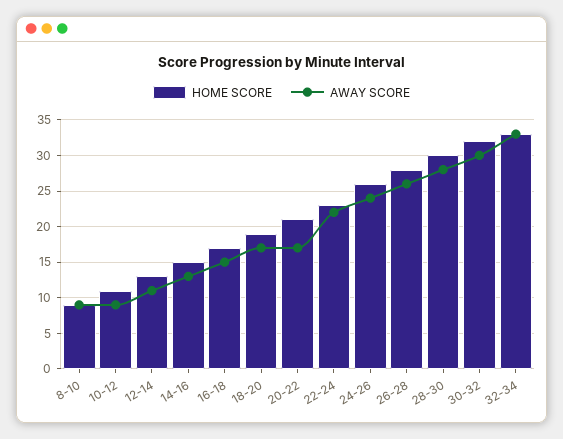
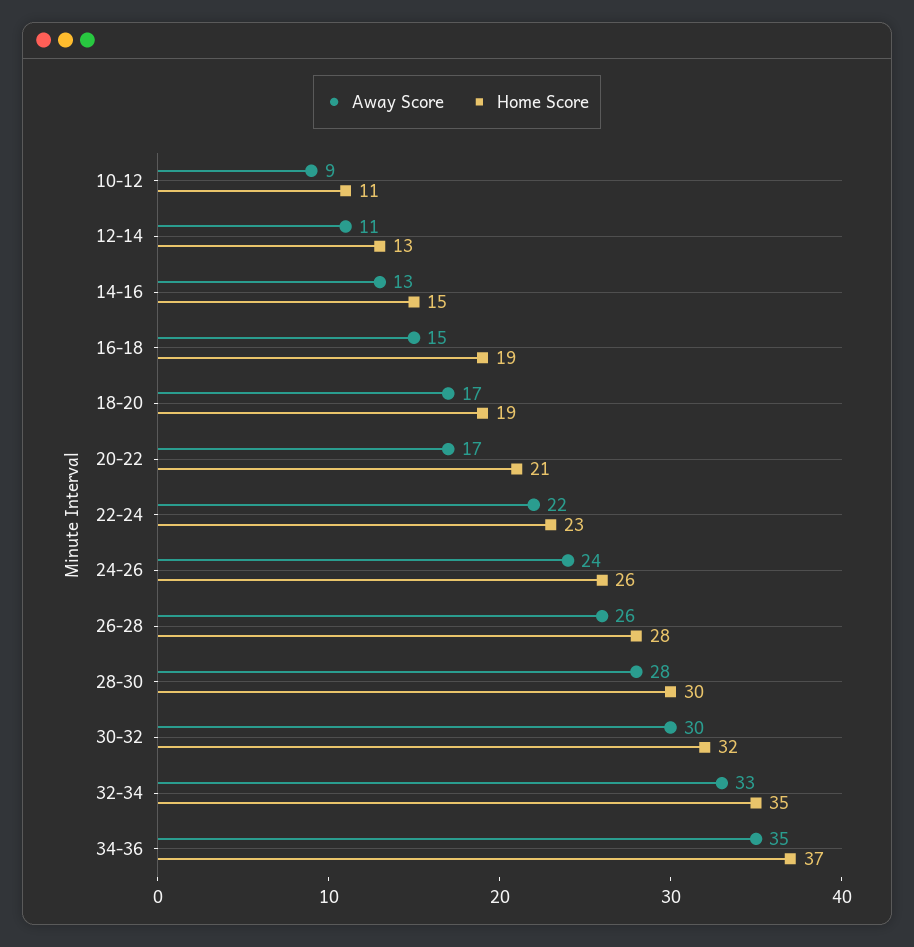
HOME SCORE, 8-10: 9 -> none
AWAY SCORE, 8-10: 9 -> none
HOME SCORE, 16-18: 17 -> 19
HOME SCORE, 32-34: 33 -> 35
AWAY SCORE, 34-36: none -> 35
HOME SCORE, 34-36: none -> 37

